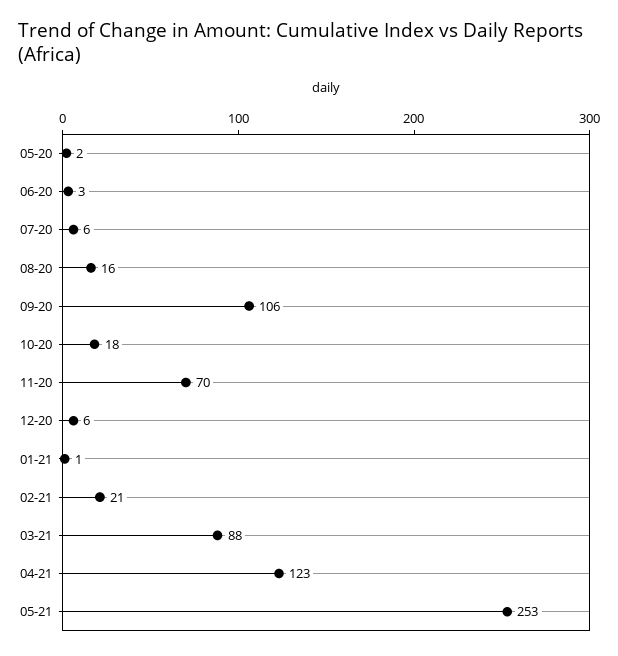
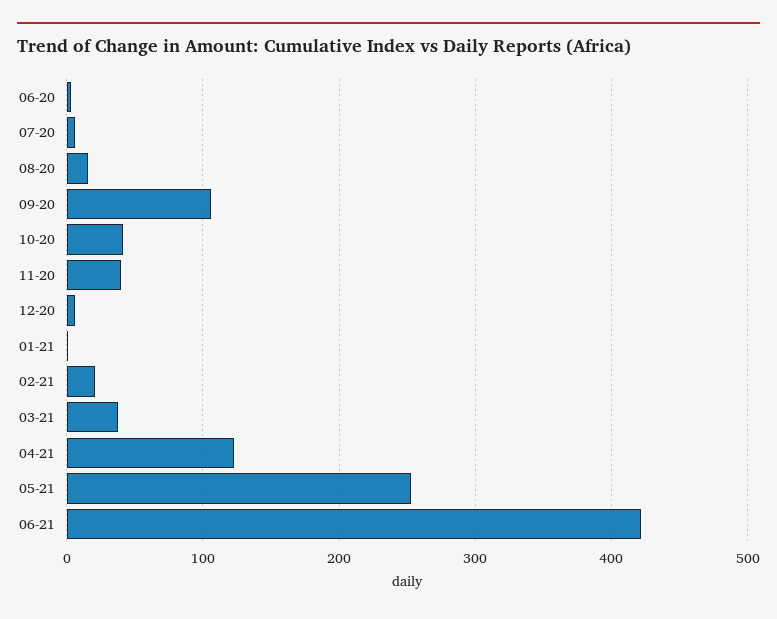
05-20: 2 -> none
10-20: 18 -> 40
11-20: 70 -> 40
03-21: 88 -> 40
06-21: none -> 420

